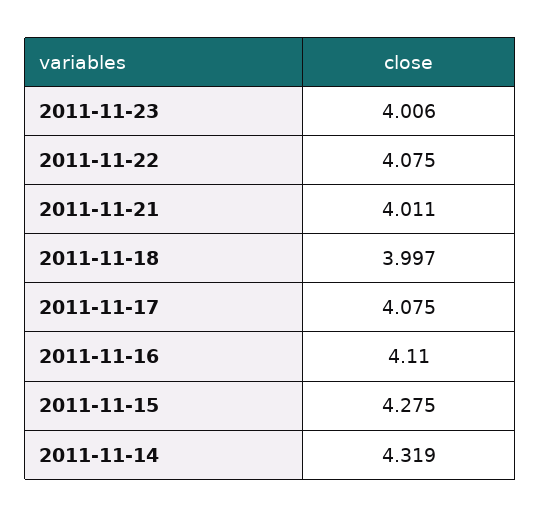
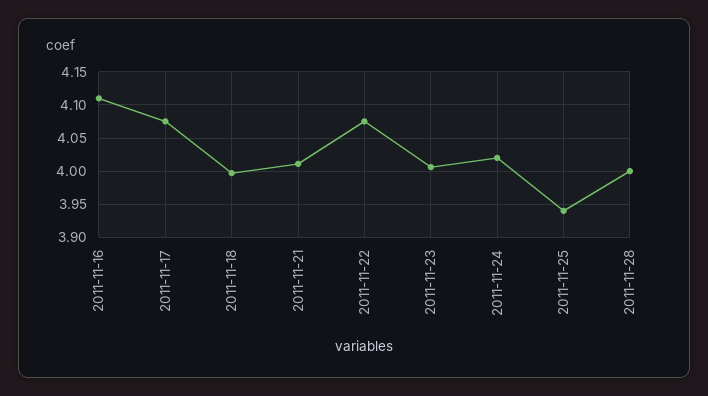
2011-11-15: 4.275 -> none
2011-11-14: 4.319 -> none
2011-11-24: none -> 4.02
2011-11-25: none -> 3.94
2011-11-28: none -> 4

